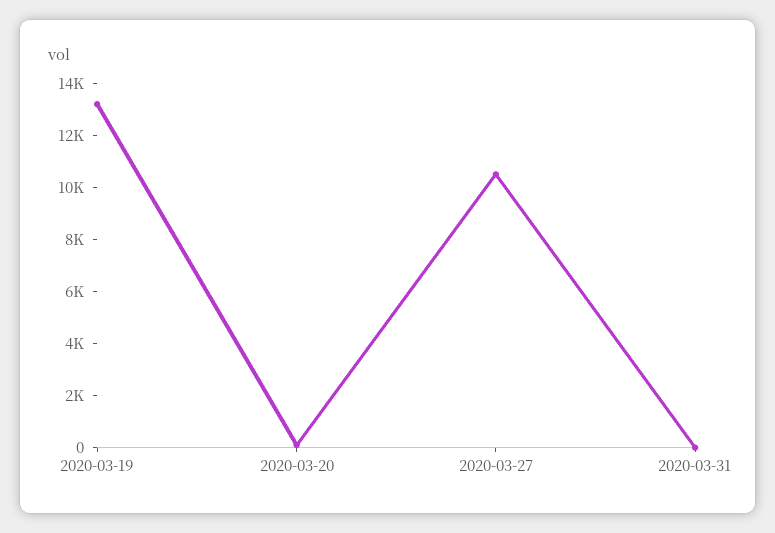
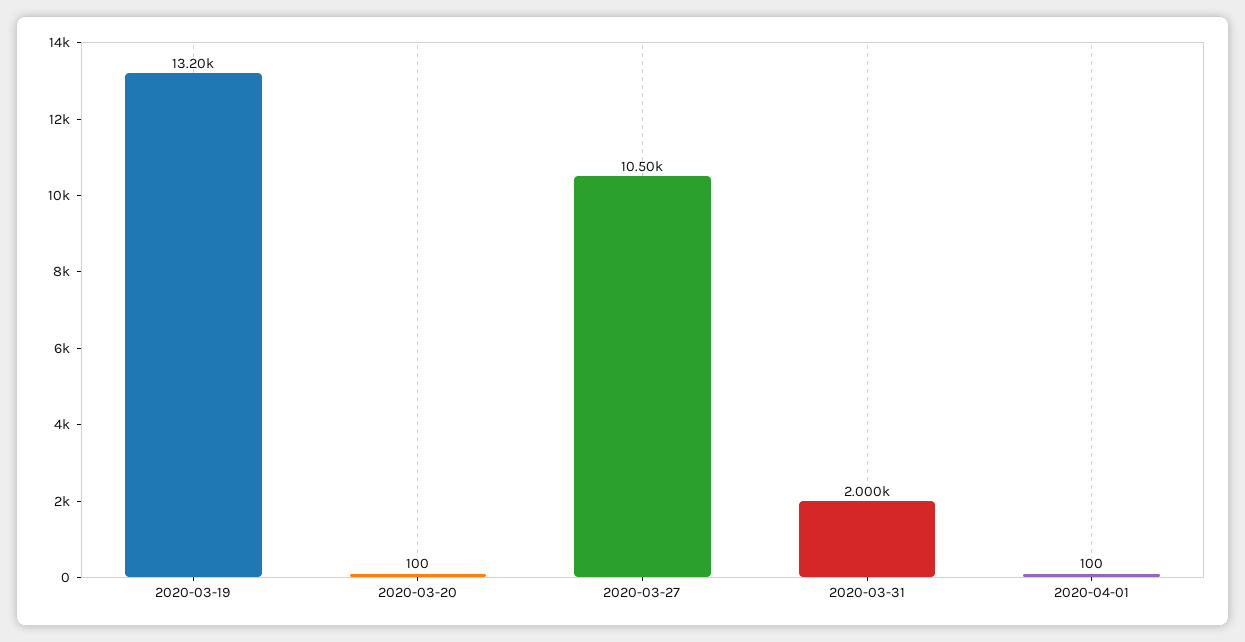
2020-03-31: 0 -> 2000
2020-04-01: none -> 100

